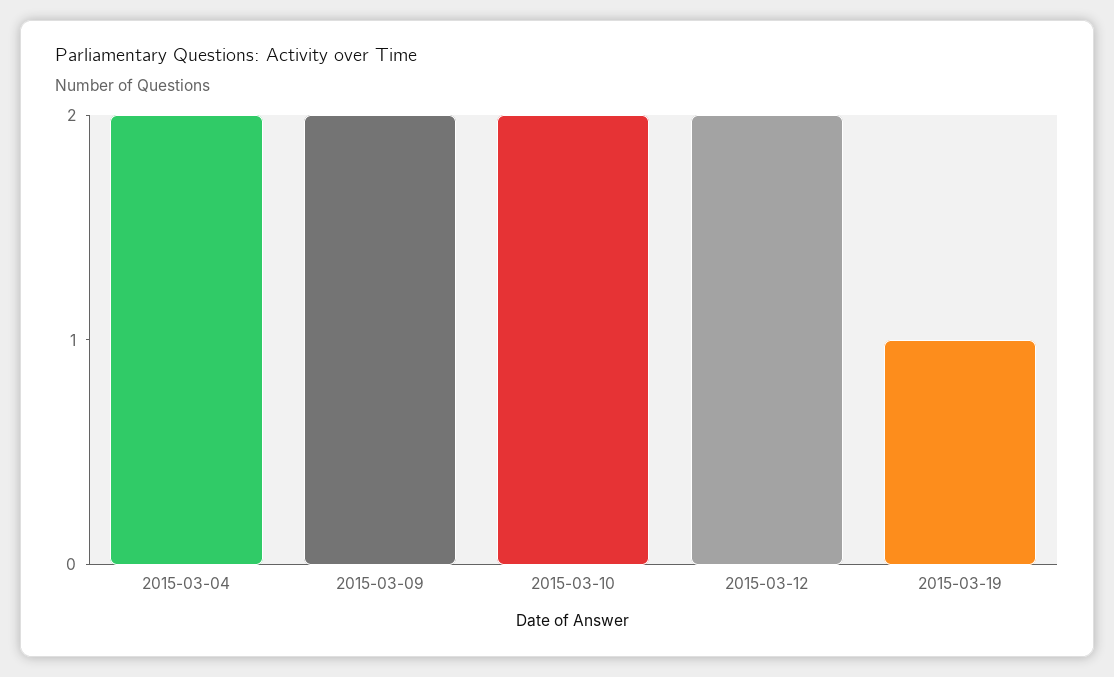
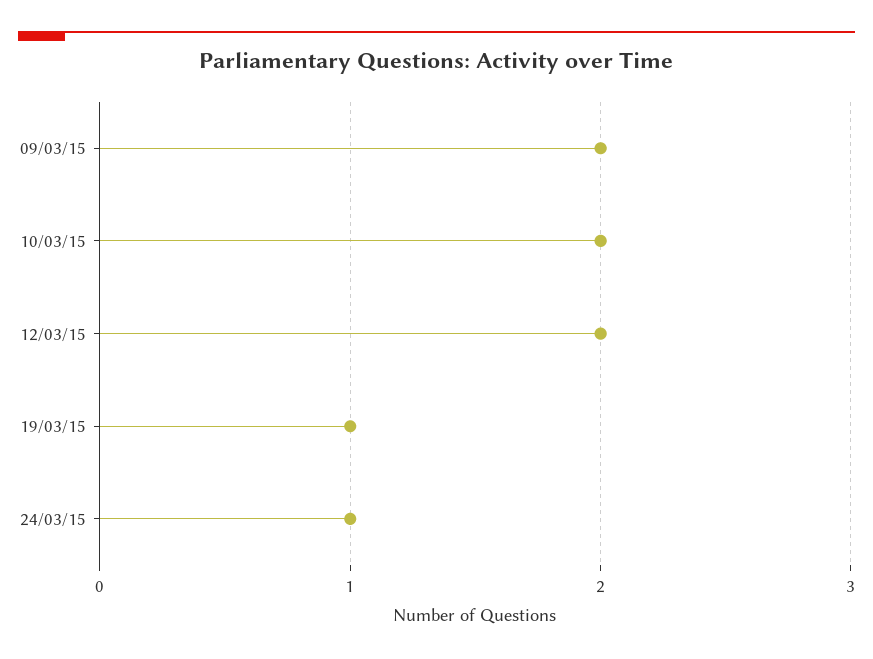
2015-03-04: 2 -> none
24/03/15: none -> 1

